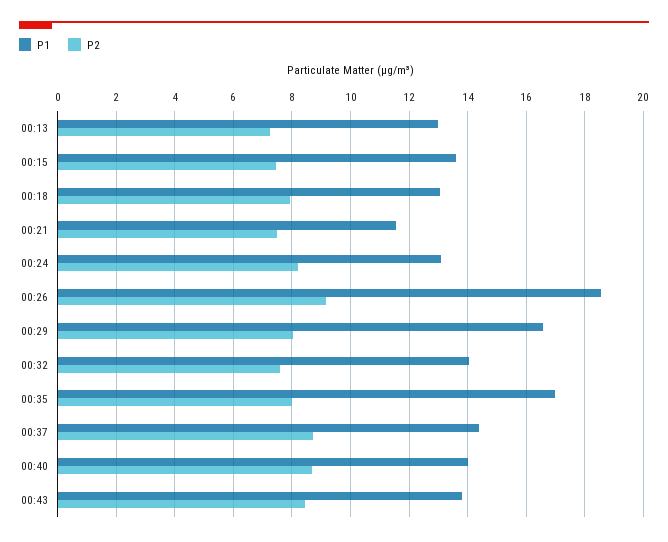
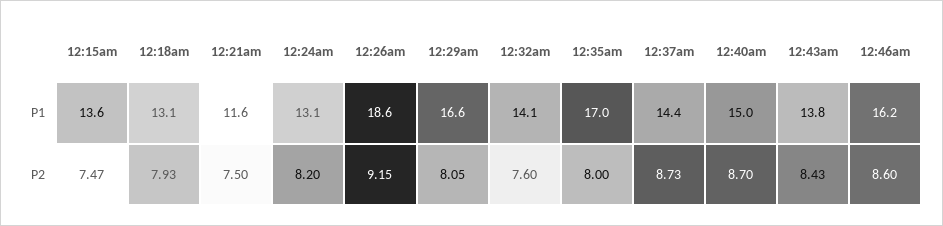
P1, 00:13: 13 -> none
P2, 00:13: 7.25 -> none
P1, 00:40: 14 -> 15
P1, 12:46am: none -> 16.2
P2, 12:46am: none -> 8.6

